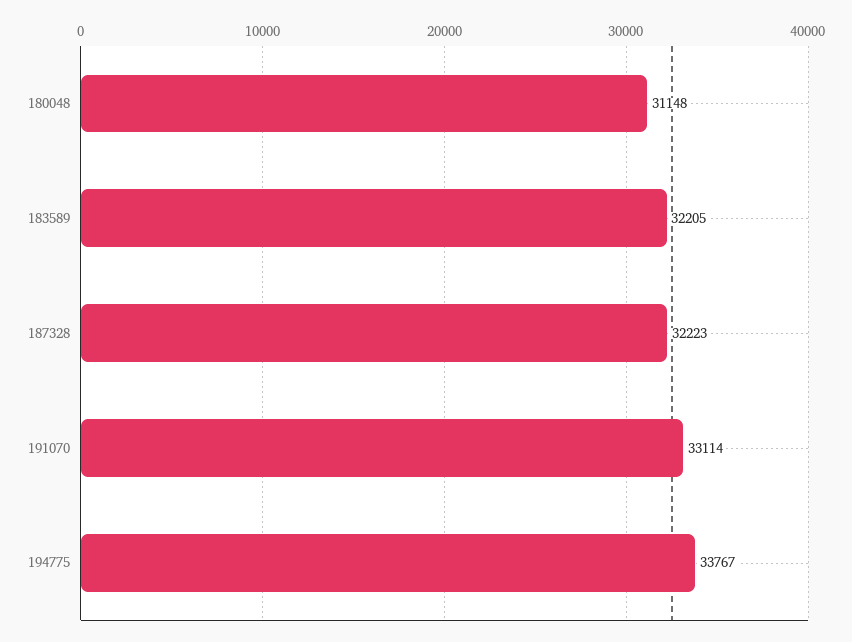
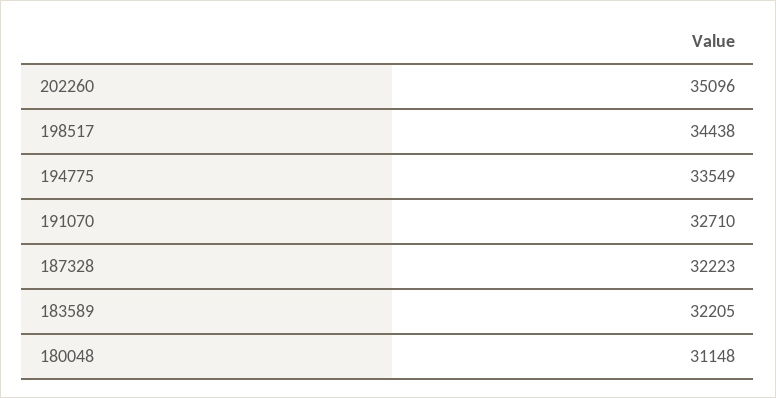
191070: 33114 -> 32710
194775: 33767 -> 33549
202260: none -> 35096
198517: none -> 34438

